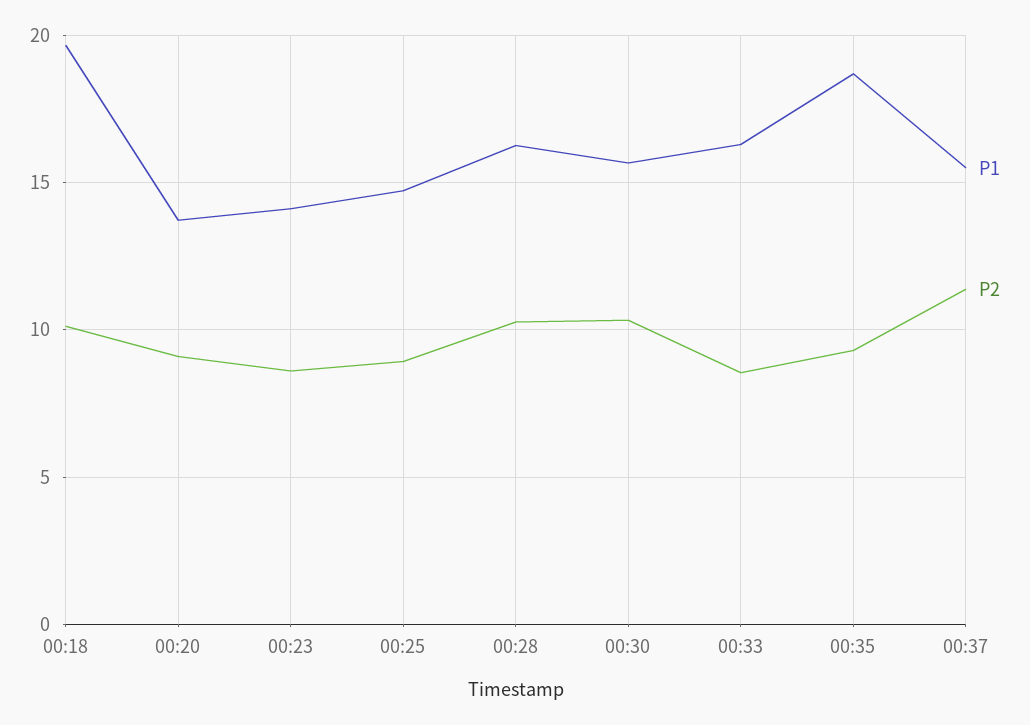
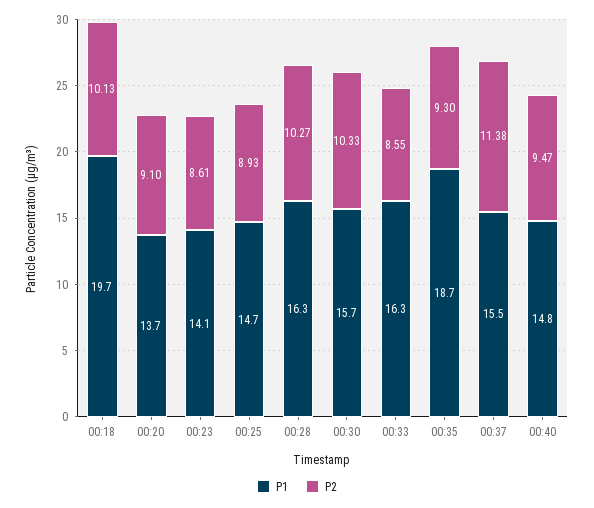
P1, 00:40: none -> 14.8
P2, 00:40: none -> 9.47

